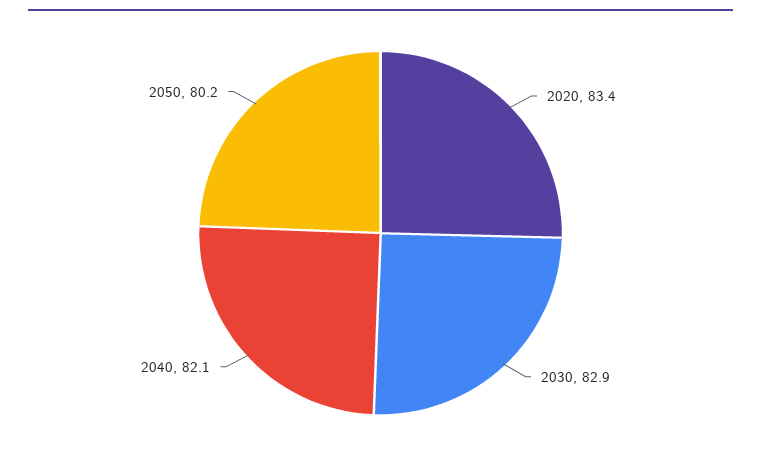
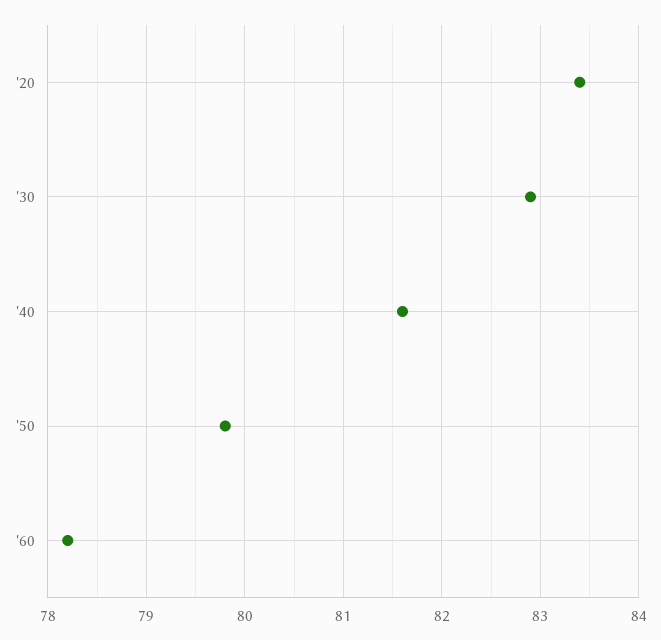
2040: 82.1 -> 81.6
2050: 80.2 -> 79.8
'60: none -> 78.2

